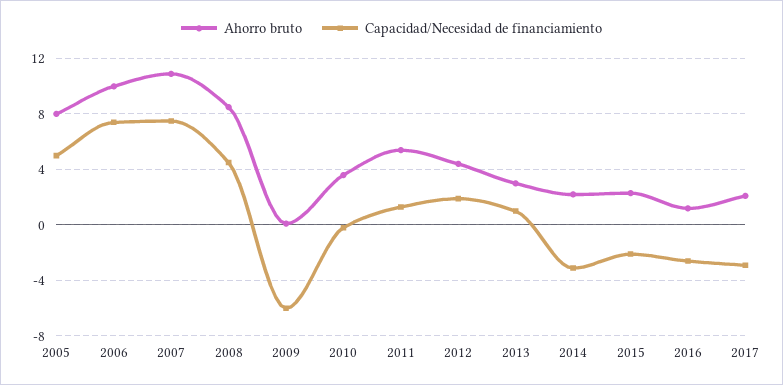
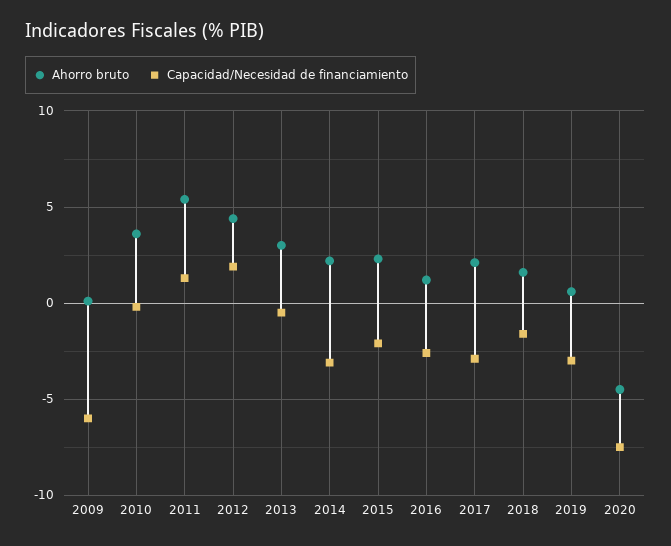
Ahorro bruto, 2005: 8 -> none
Capacidad/Necesidad de financiamiento, 2005: 5 -> none
Ahorro bruto, 2006: 10 -> none
Capacidad/Necesidad de financiamiento, 2006: 7.5 -> none
Ahorro bruto, 2007: 11 -> none
Capacidad/Necesidad de financiamiento, 2007: 7.5 -> none
Ahorro bruto, 2008: 8.5 -> none
Capacidad/Necesidad de financiamiento, 2008: 4.5 -> none
Capacidad/Necesidad de financiamiento, 2013: 1 -> -0.5
Ahorro bruto, 2018: none -> 1.5
Capacidad/Necesidad de financiamiento, 2018: none -> -1.5
Ahorro bruto, 2019: none -> 0.5
Capacidad/Necesidad de financiamiento, 2019: none -> -3
Ahorro bruto, 2020: none -> -4.5
Capacidad/Necesidad de financiamiento, 2020: none -> -7.5

